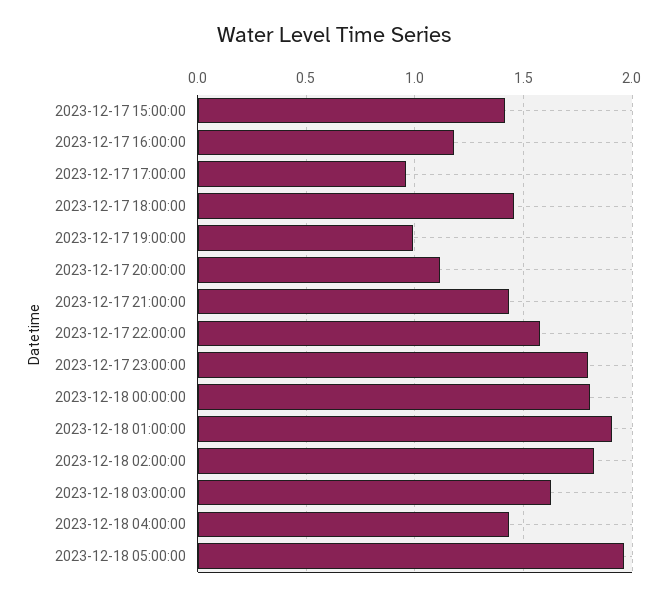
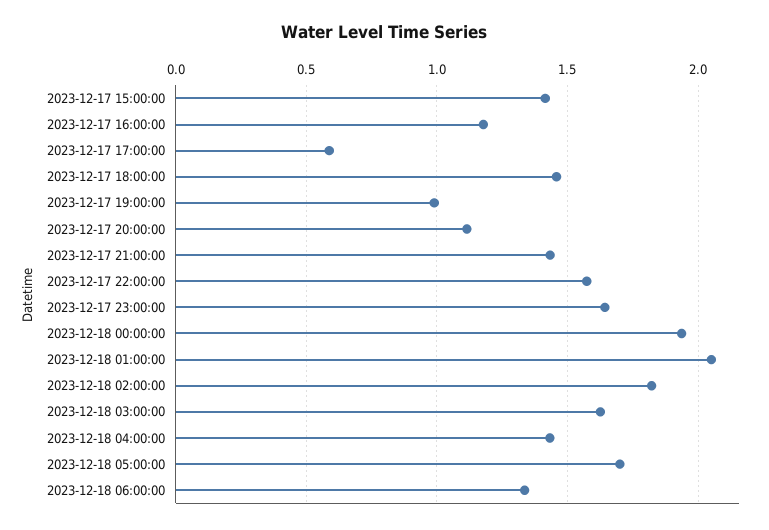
2023-12-17 17:00:00: 0.95 -> 0.6
2023-12-17 23:00:00: 1.8 -> 1.65
2023-12-18 00:00:00: 1.8 -> 1.95
2023-12-18 01:00:00: 1.9 -> 2.05
2023-12-18 05:00:00: 1.95 -> 1.7
2023-12-18 06:00:00: none -> 1.35

